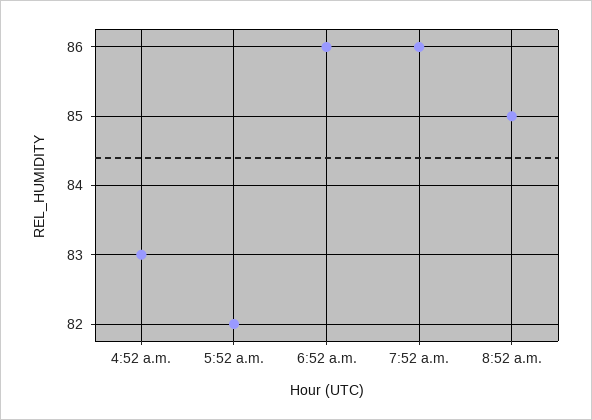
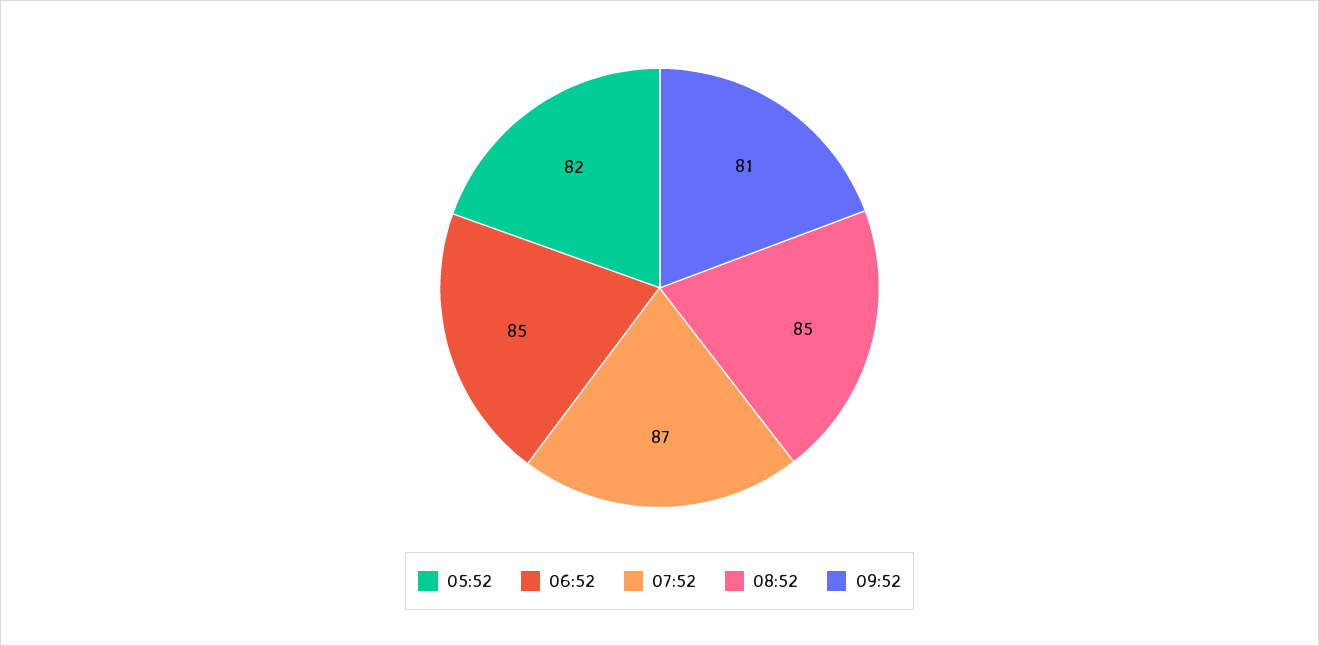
4:52 a.m.: 83 -> none
6:52 a.m.: 86 -> 85
7:52 a.m.: 86 -> 87
09:52: none -> 81

